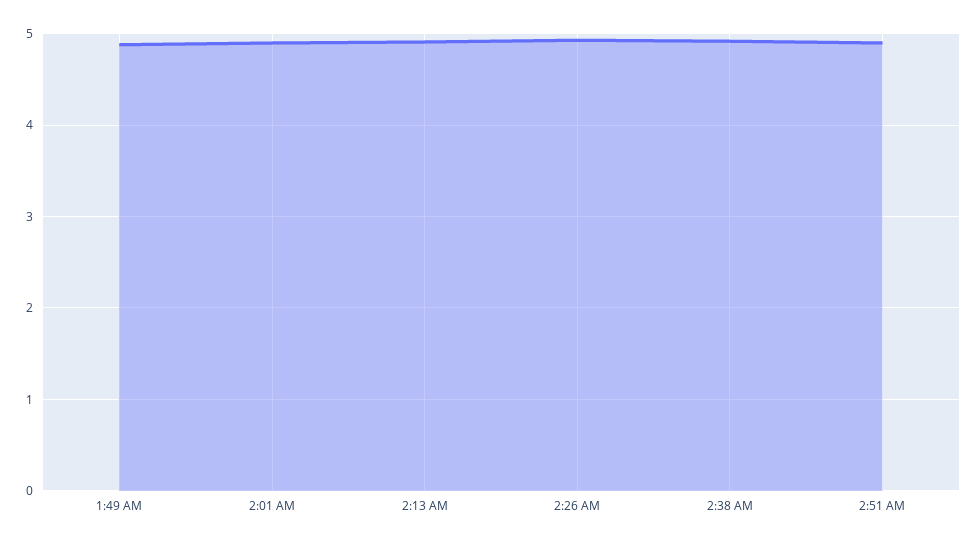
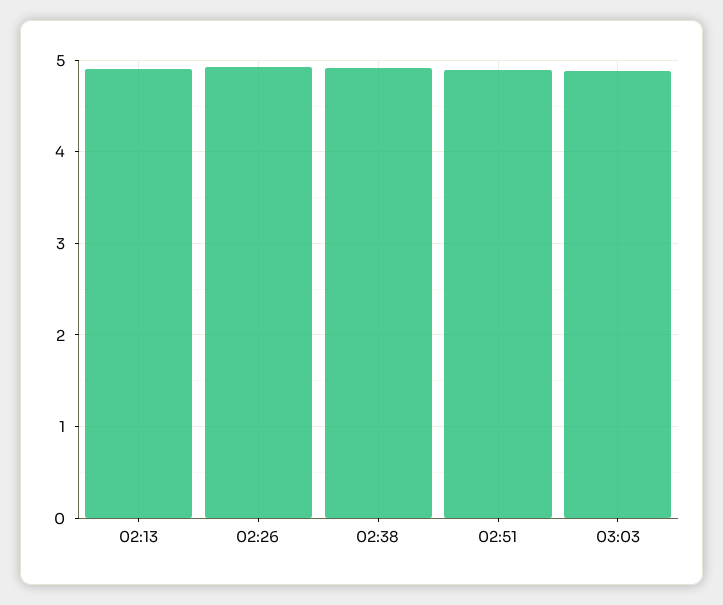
1:49 AM: 4.9 -> none
2:01 AM: 4.9 -> none
03:03: none -> 4.9

